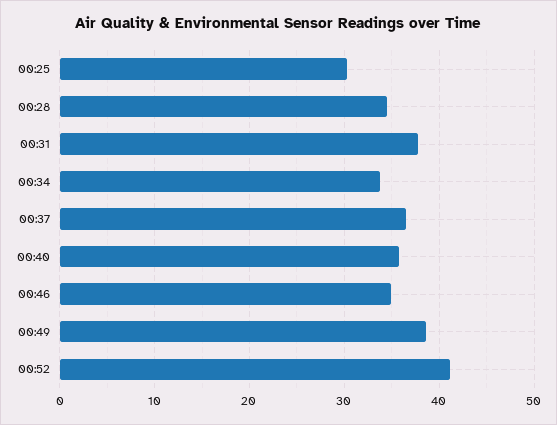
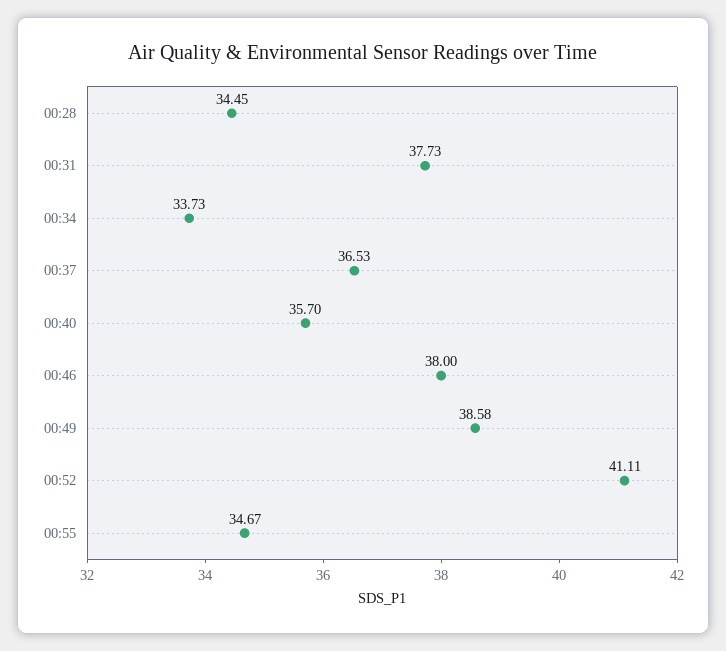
00:25: 30 -> none
00:46: 35 -> 38
00:55: none -> 34.67

